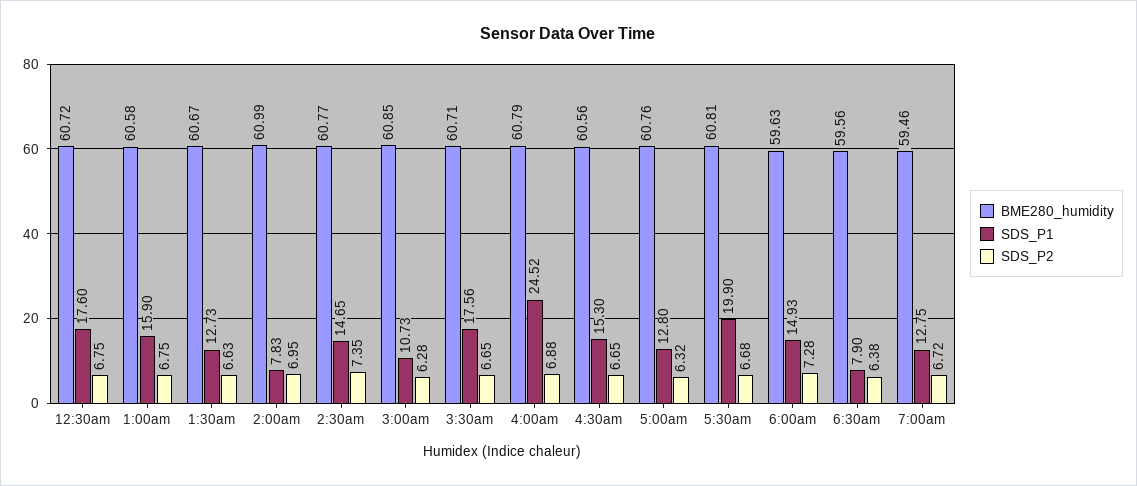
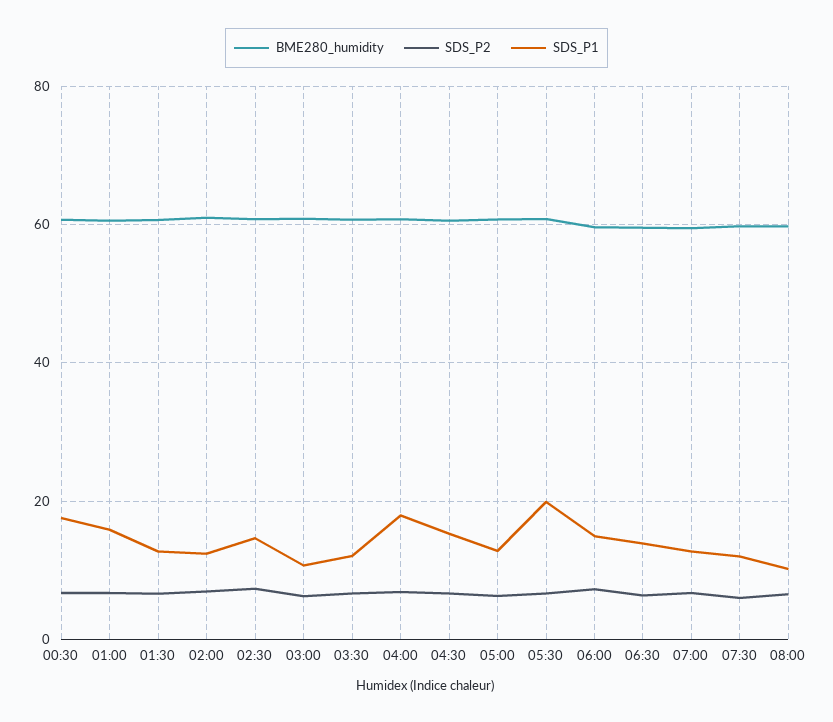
SDS_P1, 2:00am: 7.83 -> 12
SDS_P1, 3:30am: 17.56 -> 12
SDS_P1, 4:00am: 24.52 -> 18
SDS_P1, 6:30am: 7.9 -> 14
BME280_humidity, 07:30: none -> 60
SDS_P2, 07:30: none -> 6
SDS_P1, 07:30: none -> 12
BME280_humidity, 08:00: none -> 60
SDS_P2, 08:00: none -> 6
SDS_P1, 08:00: none -> 10

